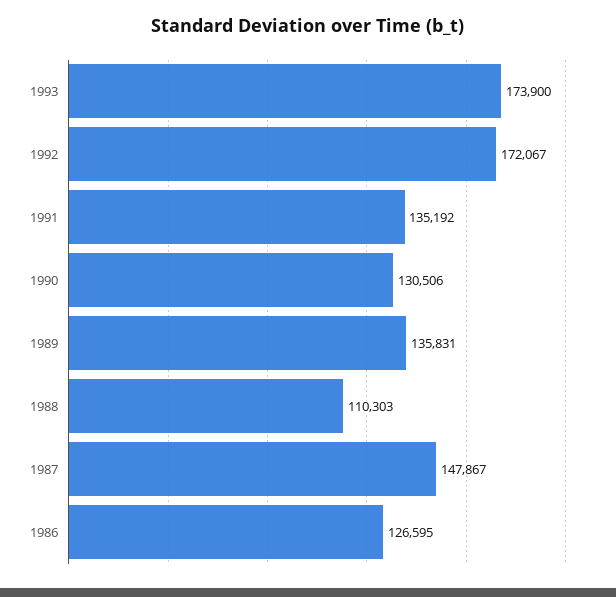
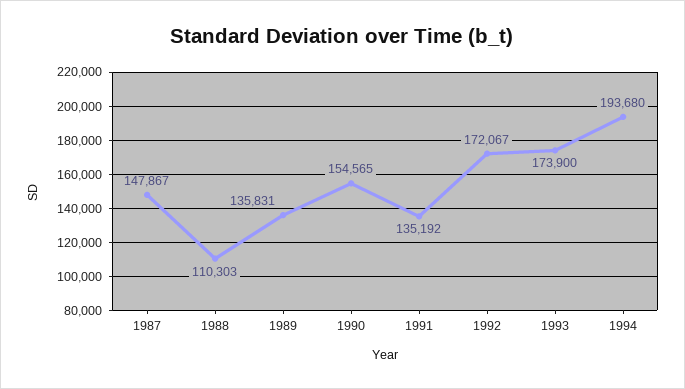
1990: 130506 -> 154565
1986: 126595 -> none
1994: none -> 193680

